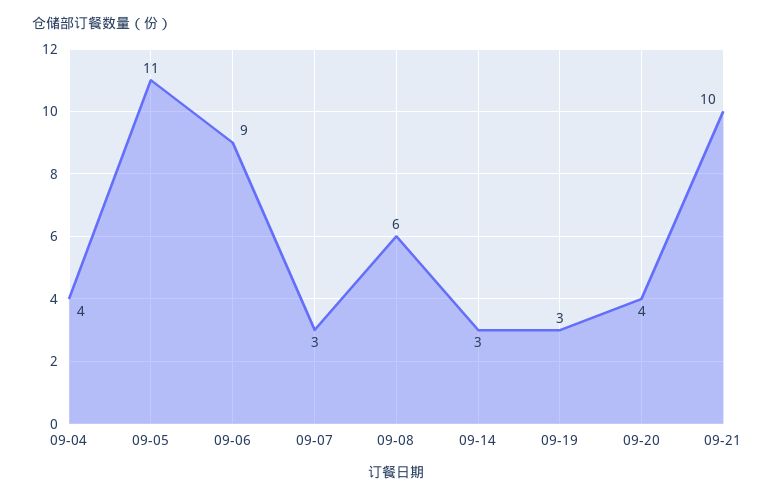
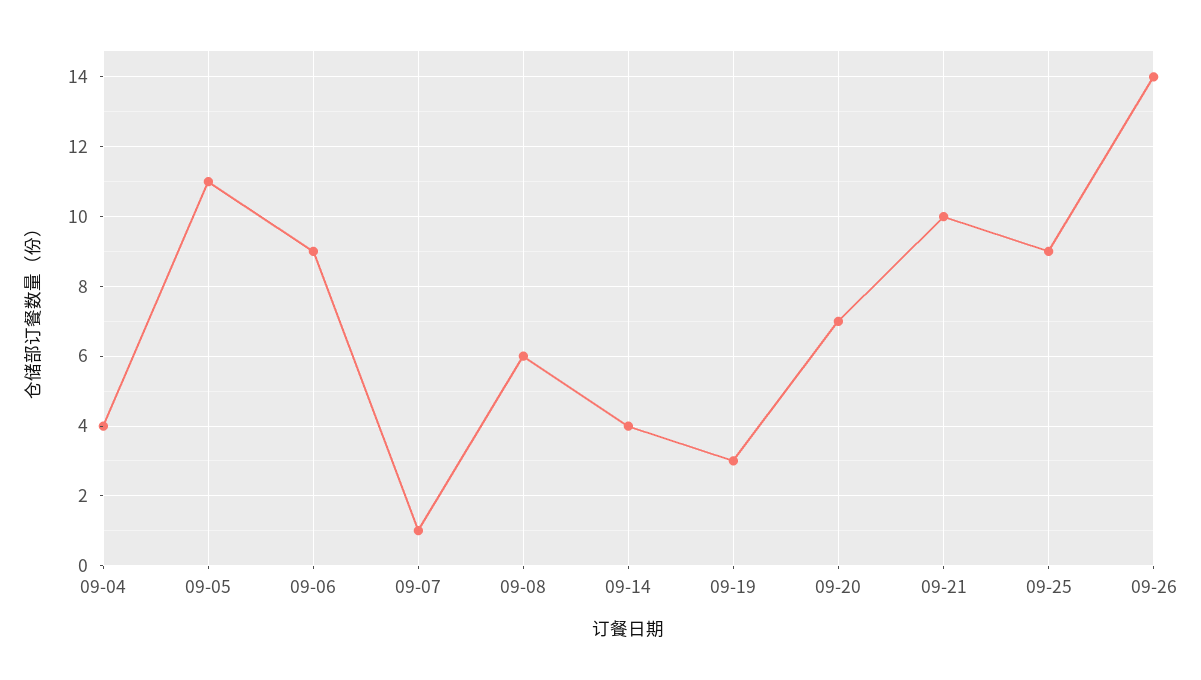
09-07: 3 -> 1
09-14: 3 -> 4
09-20: 4 -> 7
09-25: none -> 9
09-26: none -> 14

